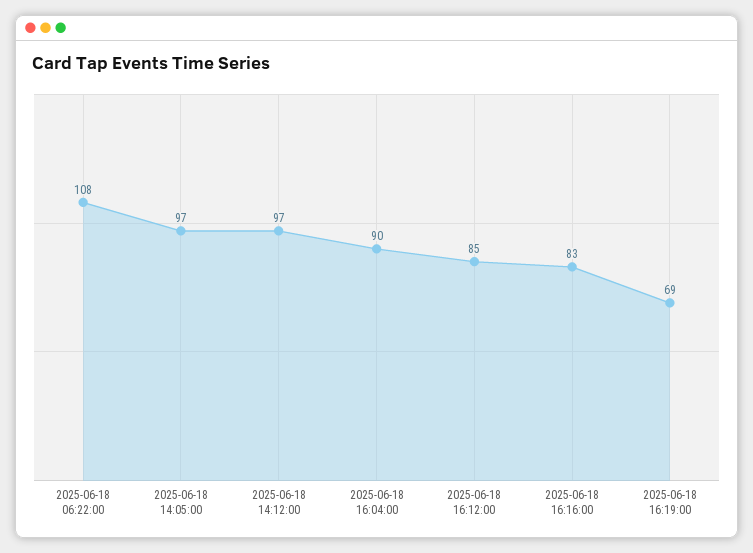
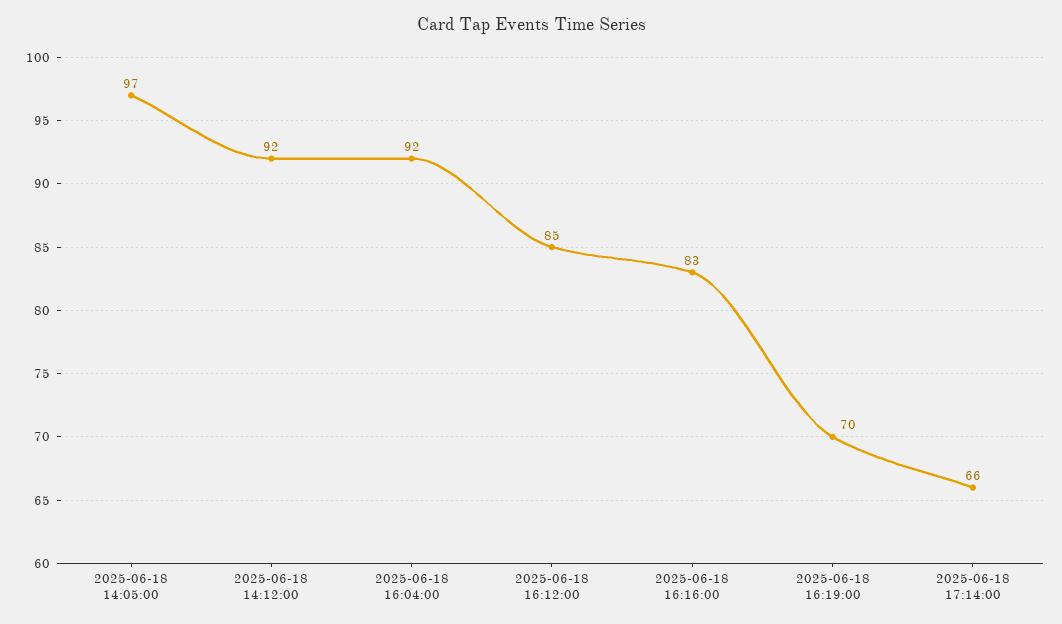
2025-06-18 06:22:00: 108 -> none
2025-06-18 14:12:00: 97 -> 92
2025-06-18 16:04:00: 90 -> 92
2025-06-18 16:19:00: 69 -> 70
2025-06-18 17:14:00: none -> 66

